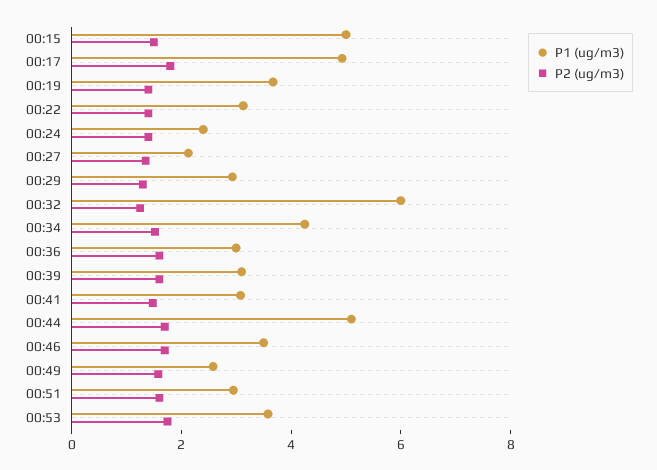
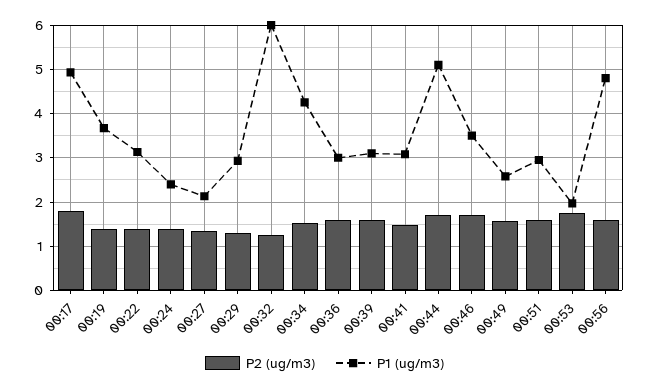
P1 (ug/m3), 00:15: 5 -> none
P2 (ug/m3), 00:15: 1.5 -> none
P1 (ug/m3), 00:53: 3.5 -> 2
P2 (ug/m3), 00:56: none -> 1.6
P1 (ug/m3), 00:56: none -> 4.8

